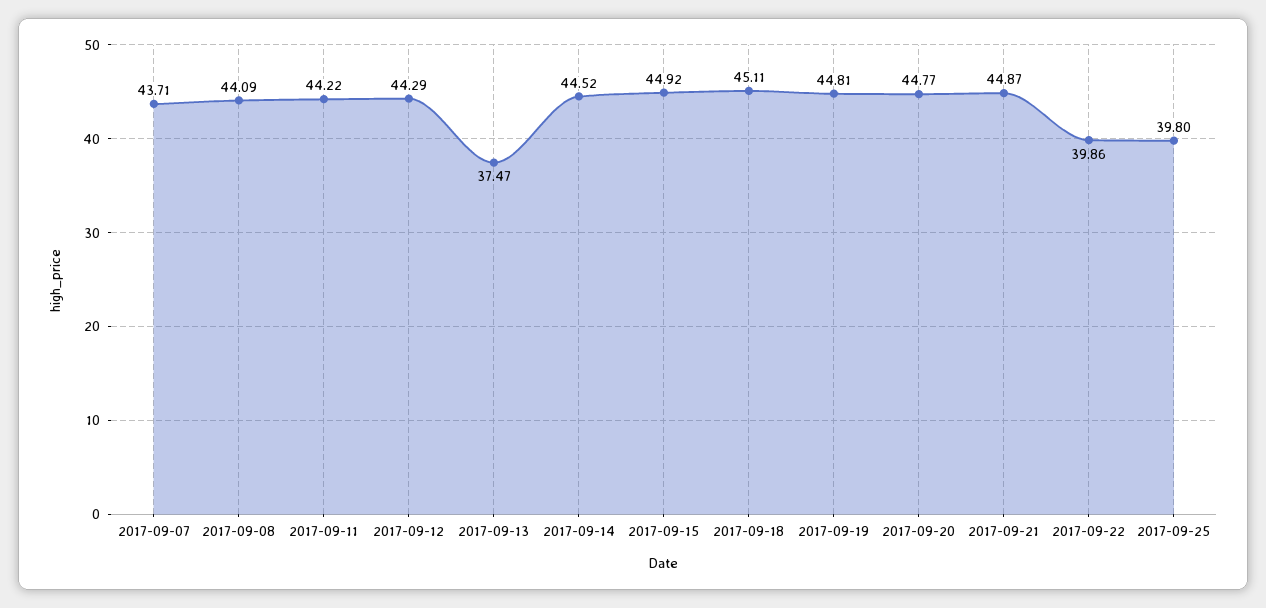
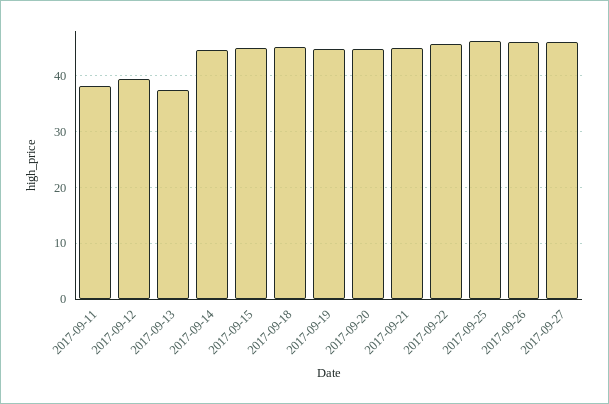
2017-09-07: 43.71 -> none
2017-09-08: 44.09 -> none
2017-09-11: 44.22 -> 38
2017-09-12: 44.29 -> 40
2017-09-22: 39.86 -> 46
2017-09-25: 39.8 -> 46
2017-09-26: none -> 46
2017-09-27: none -> 46

